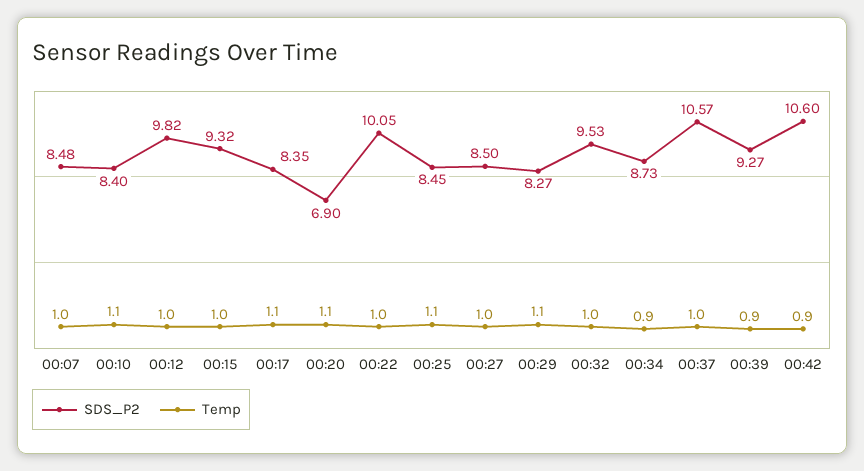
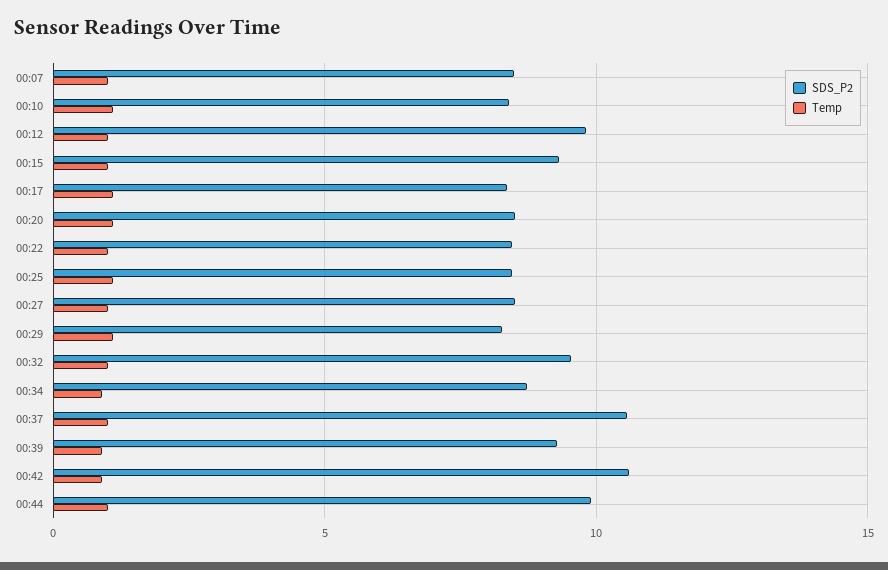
SDS_P2, 00:20: 6.9 -> 8.5
SDS_P2, 00:22: 10.05 -> 8.5
SDS_P2, 00:44: none -> 10
Temp, 00:44: none -> 1

